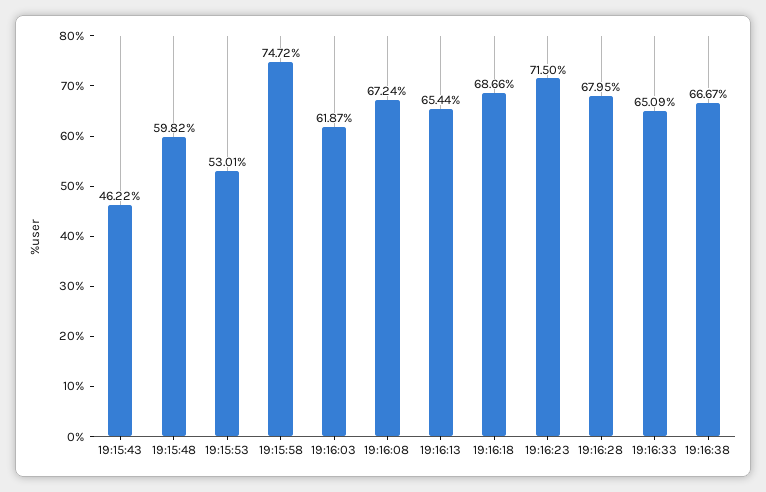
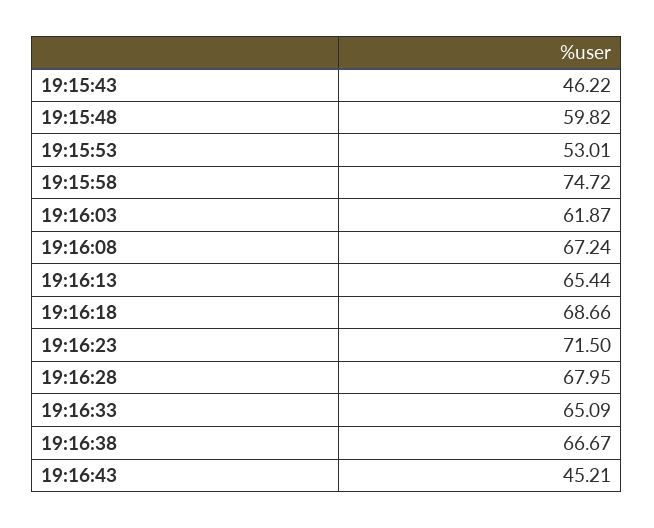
19:16:43: none -> 45.21

